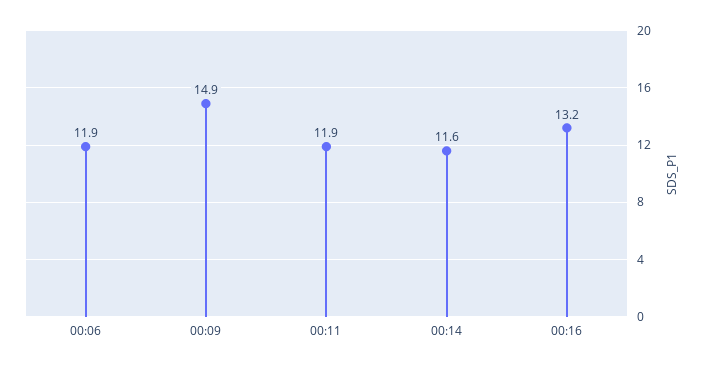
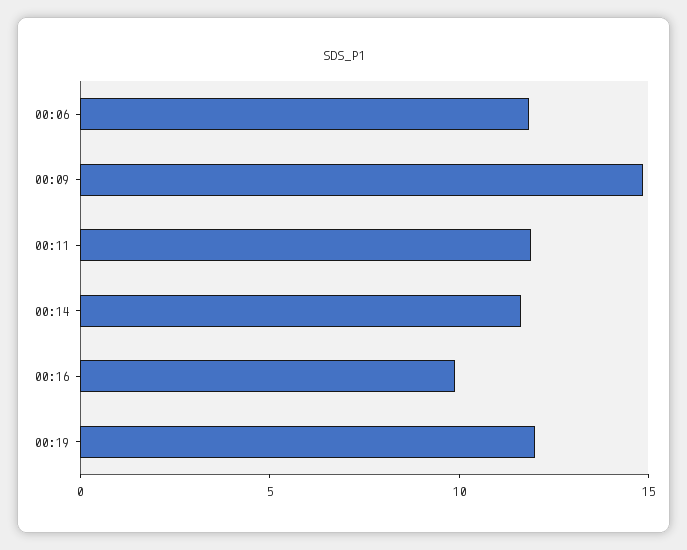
00:16: 13.2 -> 10
00:19: none -> 12

